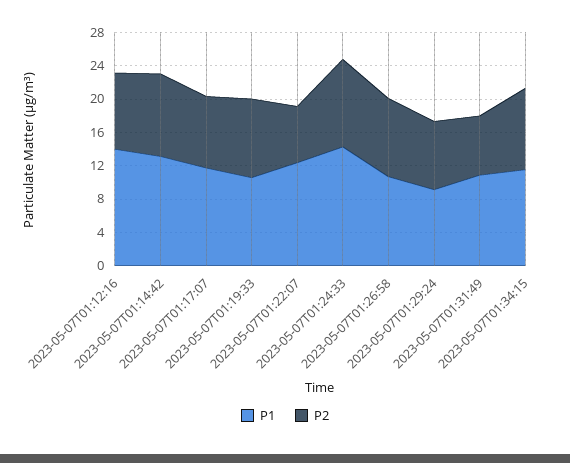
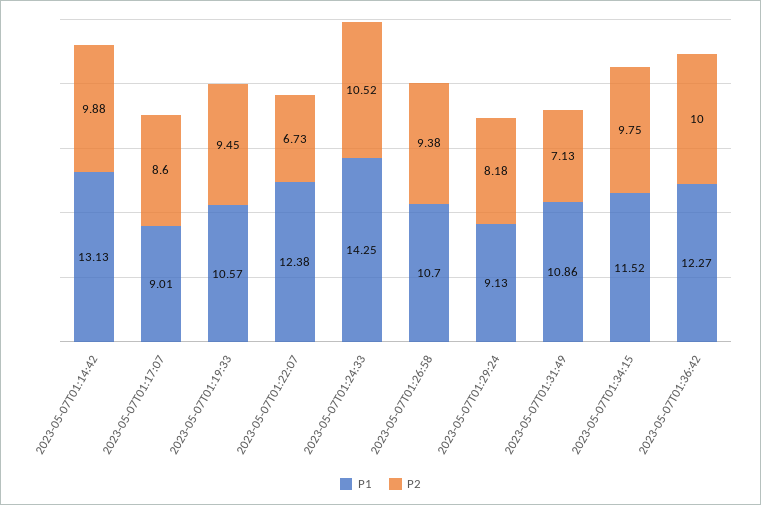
P1, 2023-05-07T01:12:16: 14 -> none
P2, 2023-05-07T01:12:16: 9 -> none
P1, 2023-05-07T01:17:07: 12 -> 9.01
P1, 2023-05-07T01:36:42: none -> 12.27
P2, 2023-05-07T01:36:42: none -> 10

